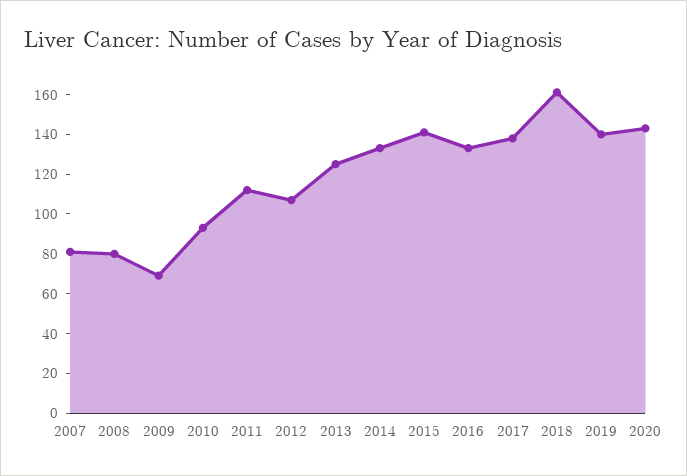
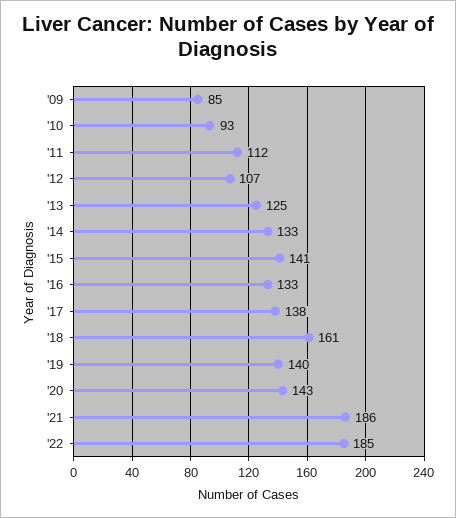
2007: 80 -> none
2008: 80 -> none
2009: 70 -> 85
'21: none -> 186
'22: none -> 185

